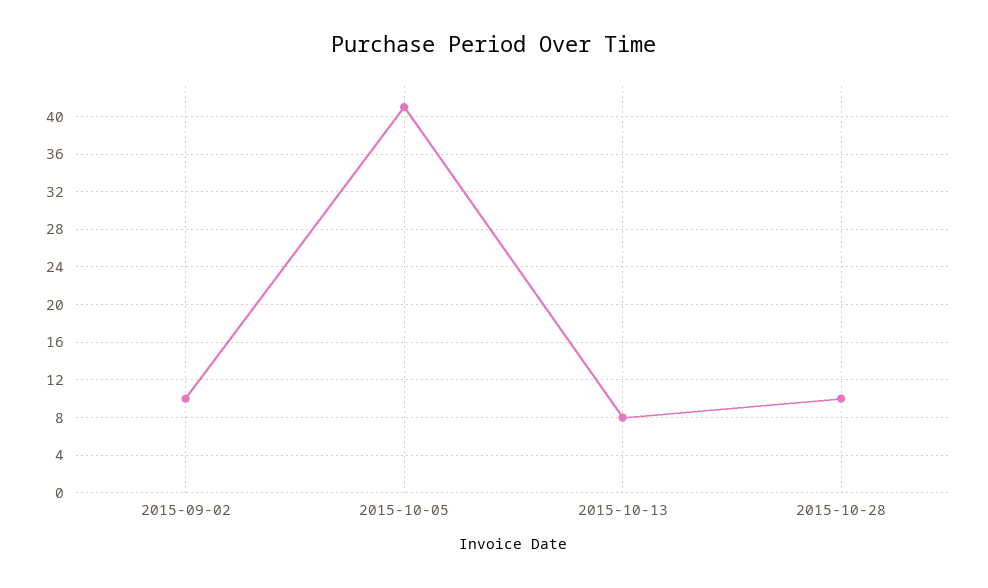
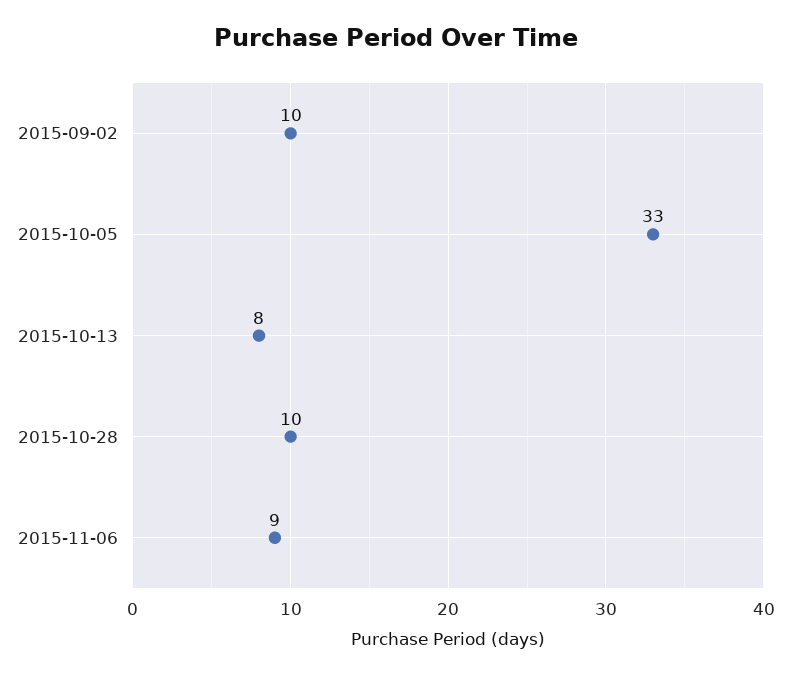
2015-10-05: 41 -> 33
2015-11-06: none -> 9

